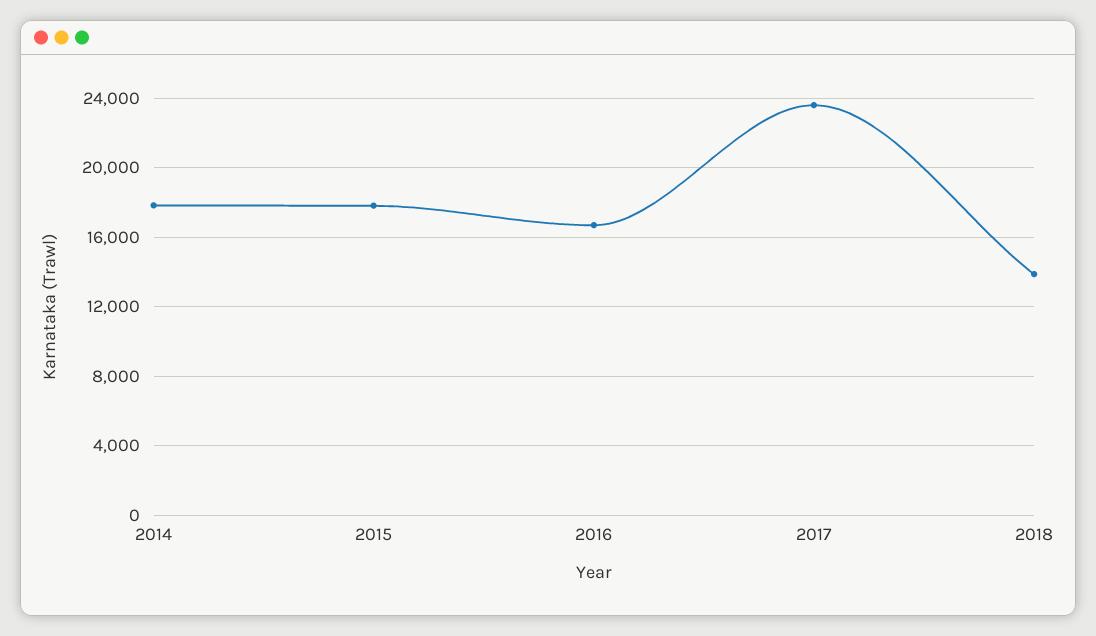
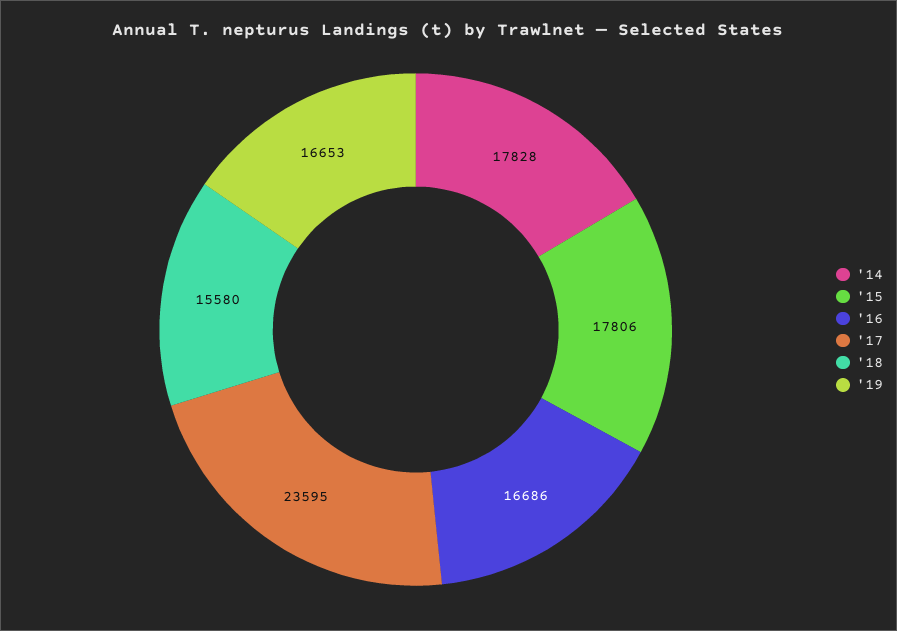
2018: 14000 -> 15580
'19: none -> 16653

